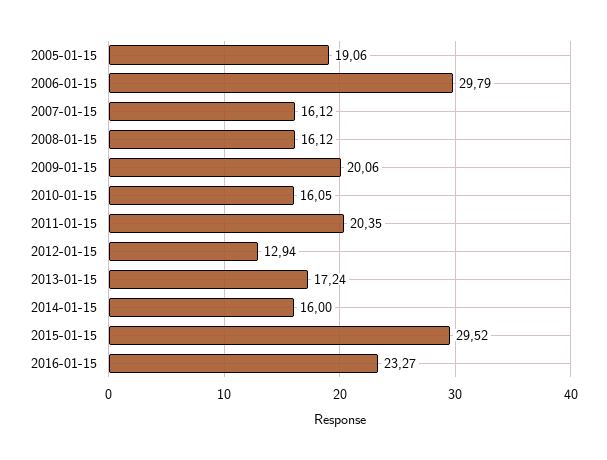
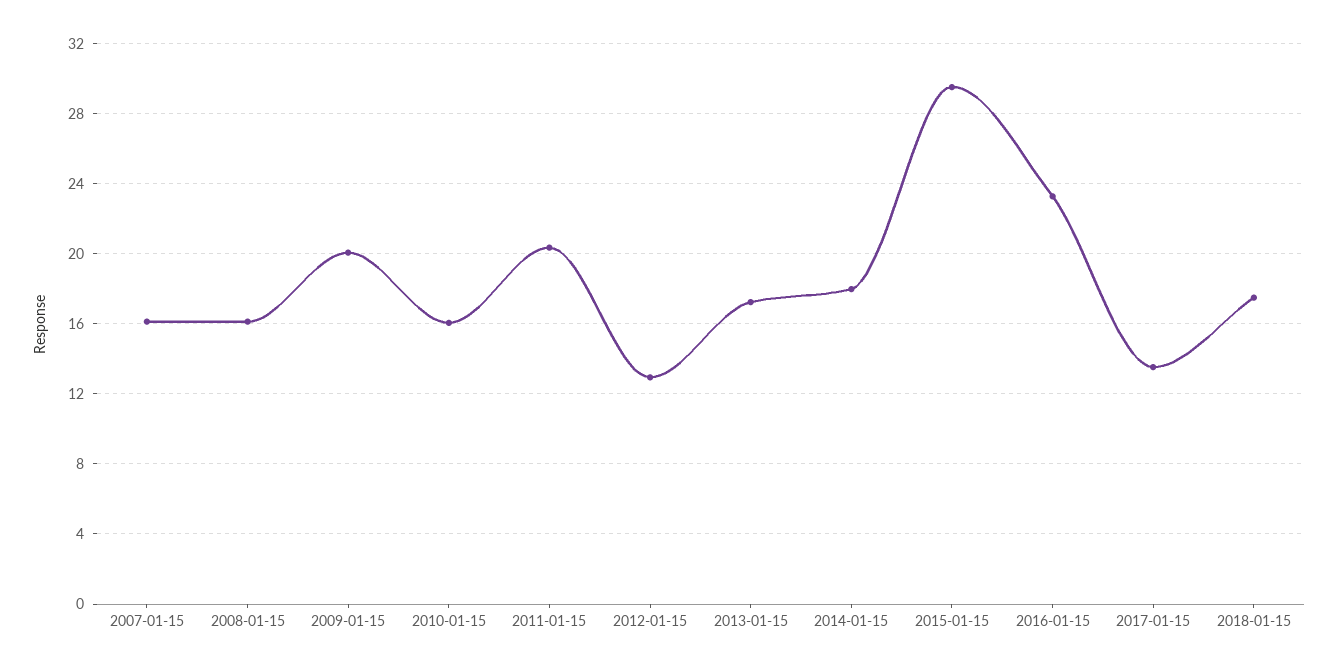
2005-01-15: 19.06 -> none
2006-01-15: 29.79 -> none
2014-01-15: 16 -> 18
2017-01-15: none -> 13.5
2018-01-15: none -> 17.5

